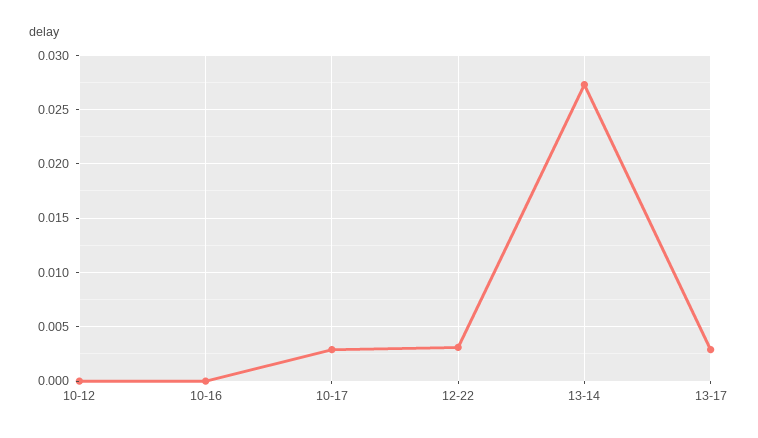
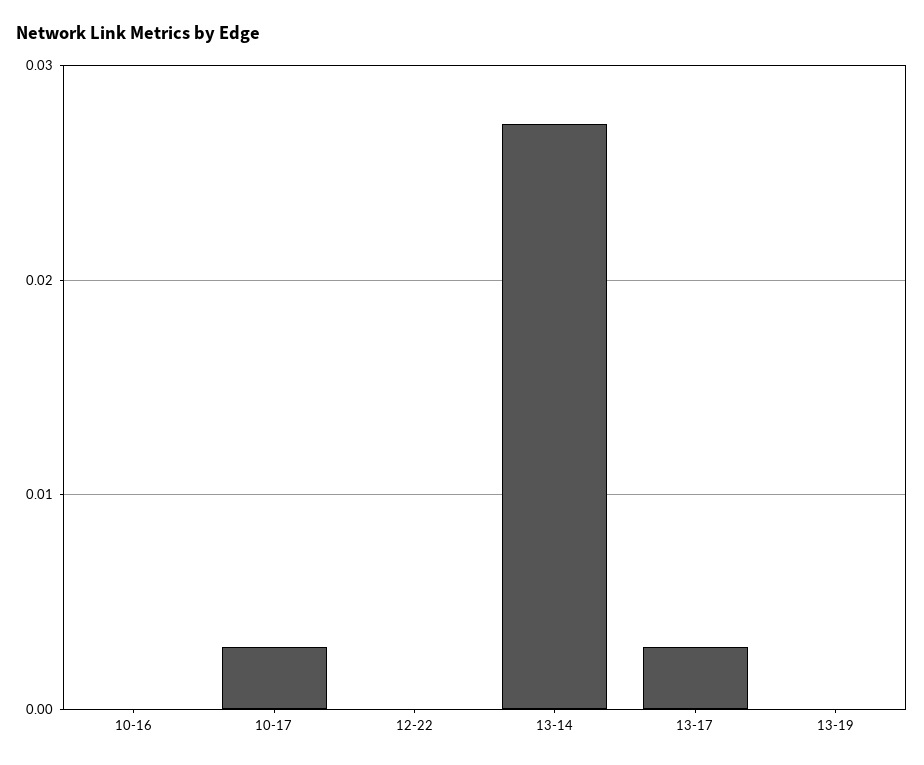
10-12: 0 -> none
12-22: 0.003 -> 0
13-19: none -> 0

